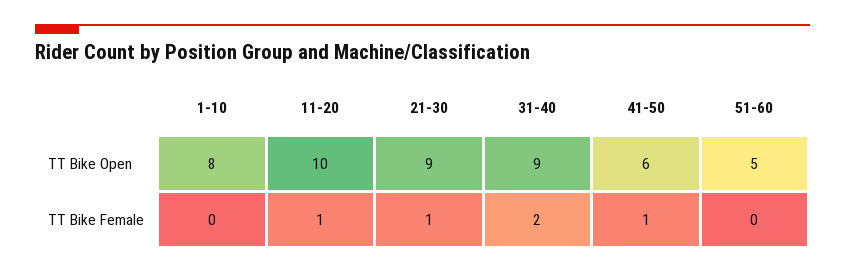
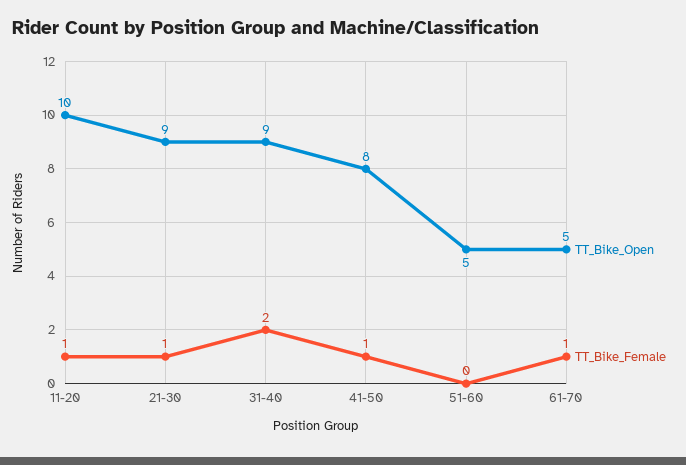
TT Bike Open, 1-10: 8 -> none
TT Bike Open, 41-50: 6 -> 8
TT Bike Female, 1-10: 0 -> none
TT Bike Open, 61-70: none -> 5
TT Bike Female, 61-70: none -> 1

